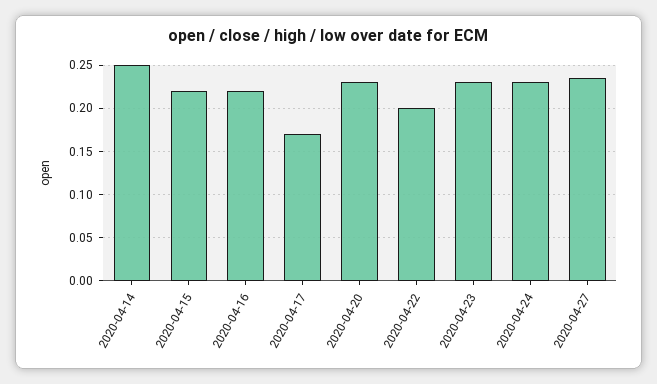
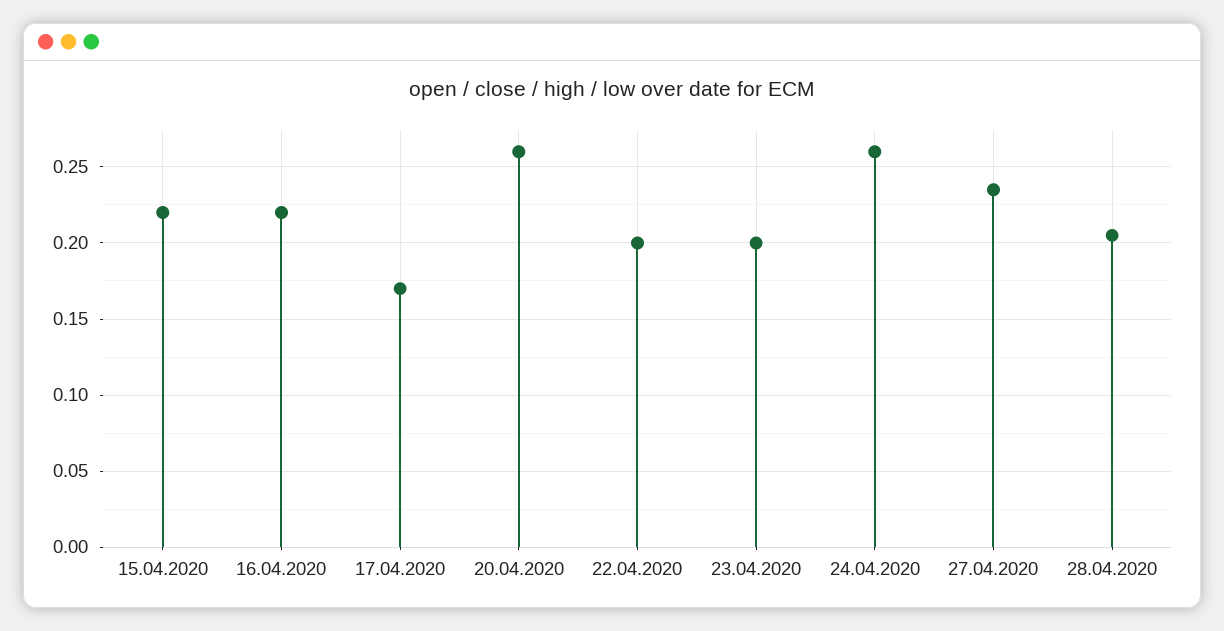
2020-04-14: 0.25 -> none
2020-04-20: 0.23 -> 0.26
2020-04-23: 0.23 -> 0.2
2020-04-24: 0.23 -> 0.26
28.04.2020: none -> 0.205

